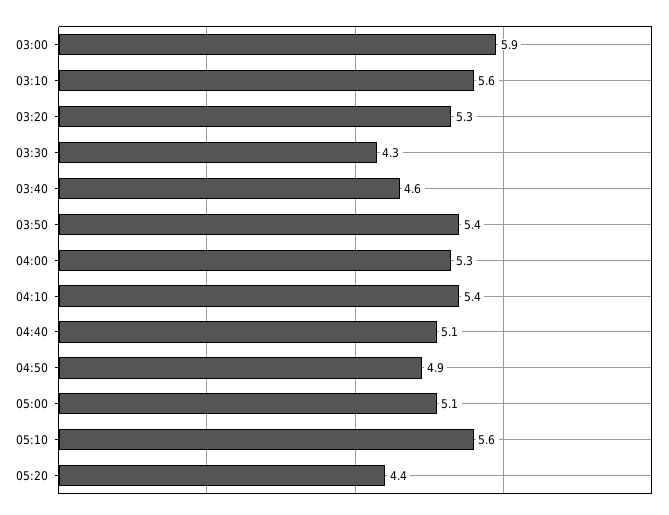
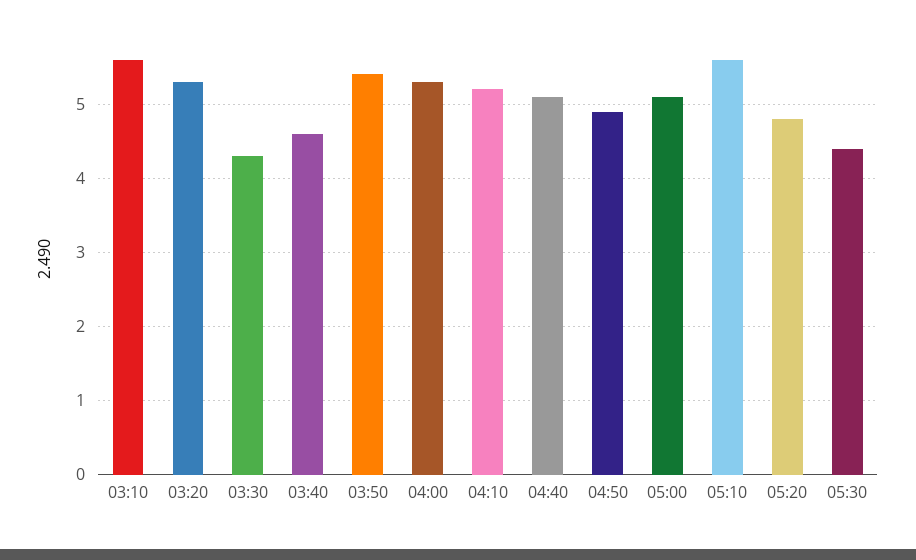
03:00: 5.9 -> none
04:10: 5.4 -> 5.2
05:20: 4.4 -> 4.8
05:30: none -> 4.4

